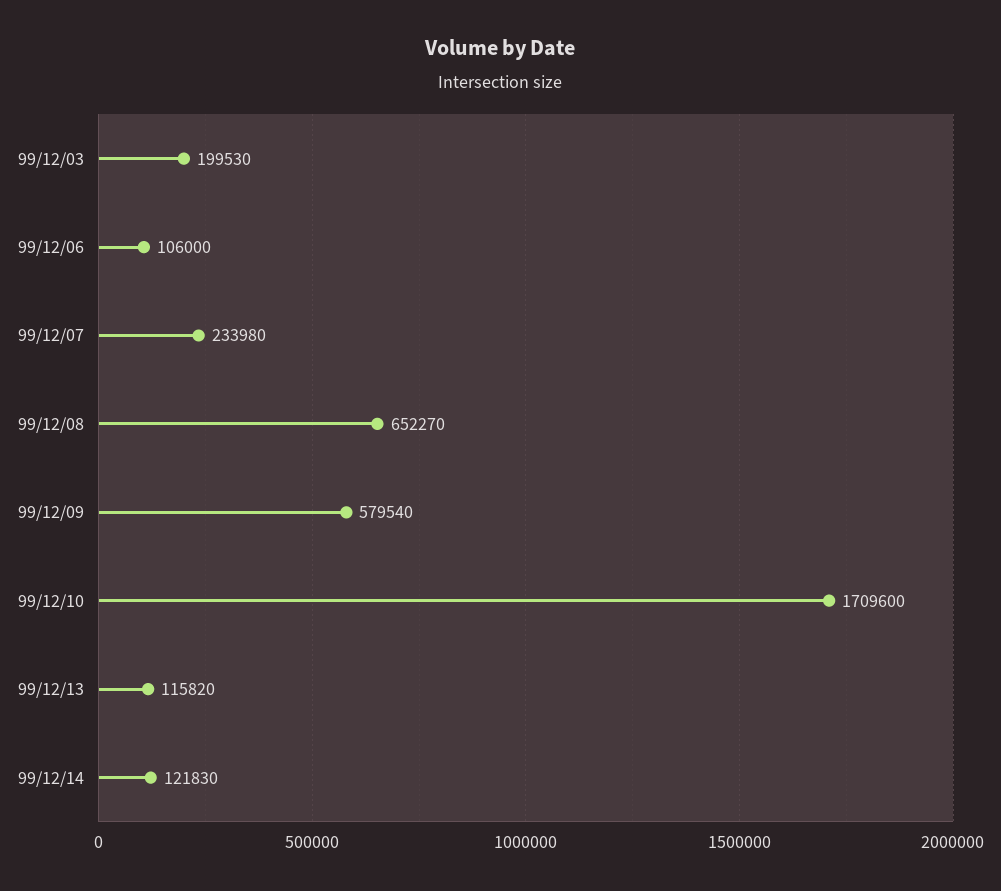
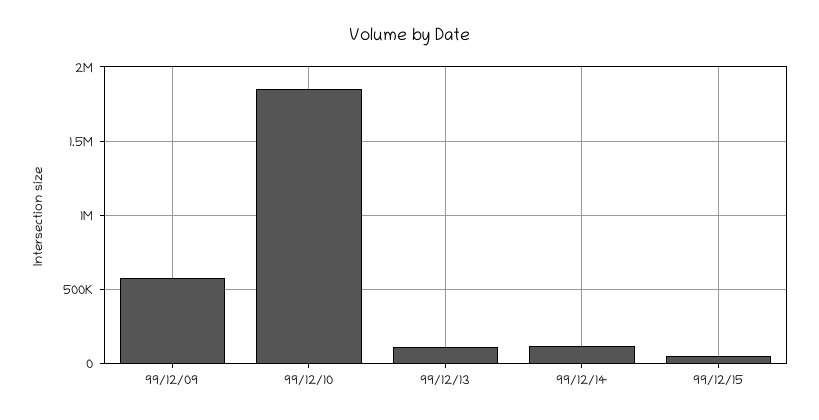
99/12/03: 199530 -> none
99/12/06: 106000 -> none
99/12/07: 233980 -> none
99/12/08: 652270 -> none
99/12/10: 1709600 -> 1850000
99/12/15: none -> 50000

